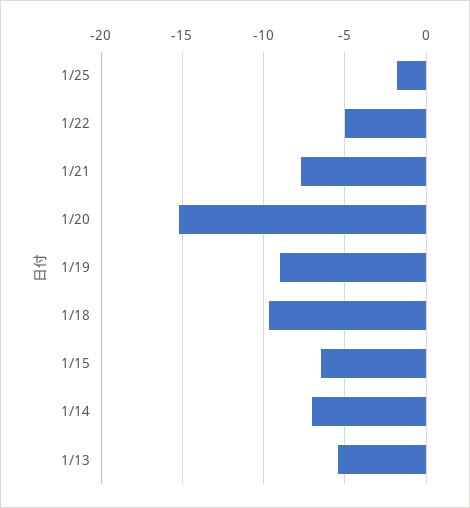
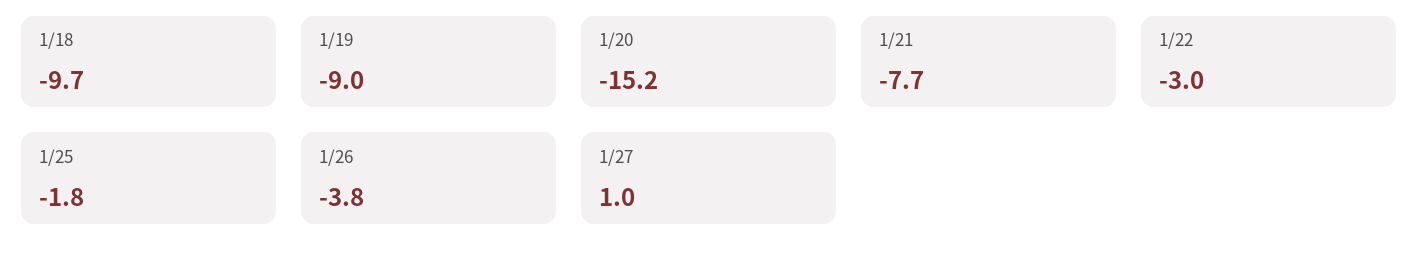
1/22: -5 -> -3
1/15: -6.5 -> none
1/14: -7 -> none
1/13: -5.5 -> none
1/26: none -> -3.8
1/27: none -> 1

